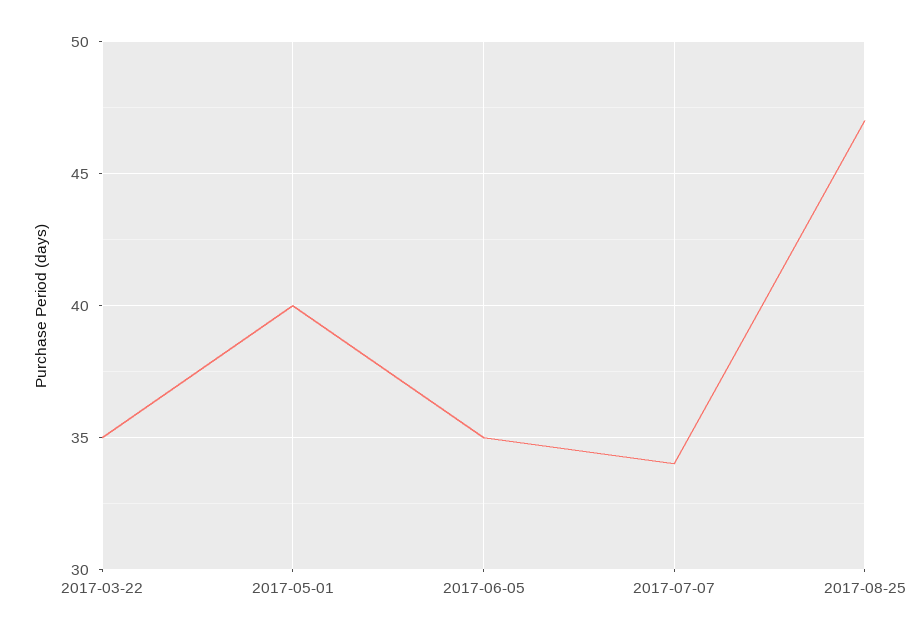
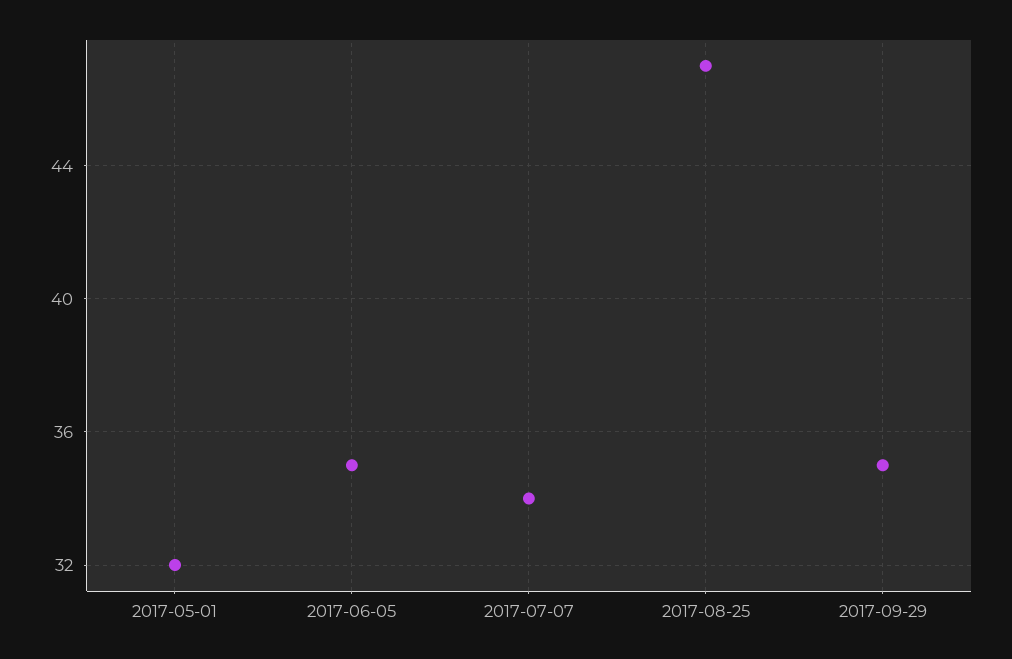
2017-03-22: 35 -> none
2017-05-01: 40 -> 32
2017-09-29: none -> 35

